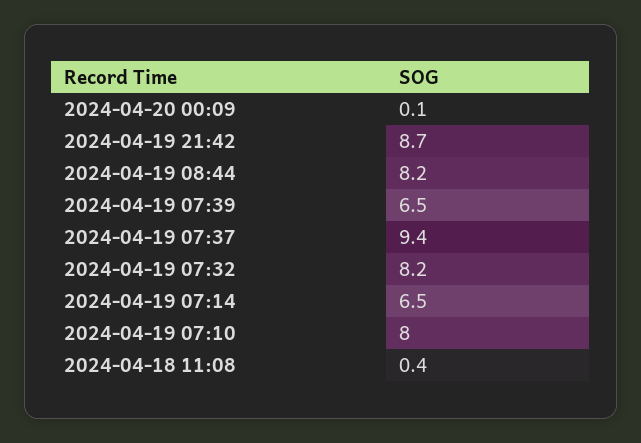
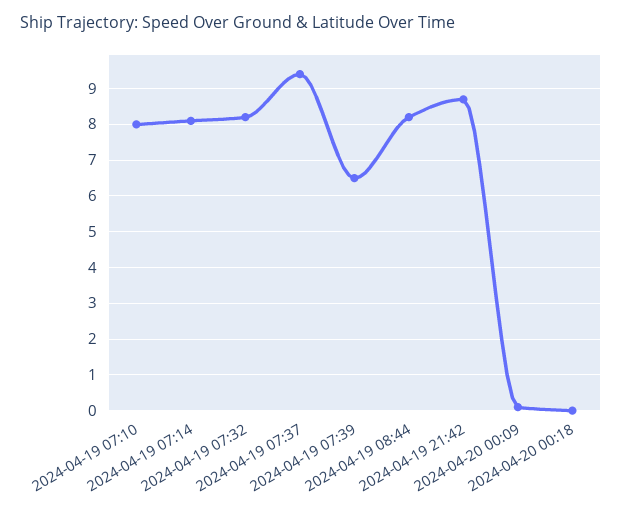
2024-04-19 07:14: 6.5 -> 8
2024-04-18 11:08: 0.4 -> none
2024-04-20 00:18: none -> 0

